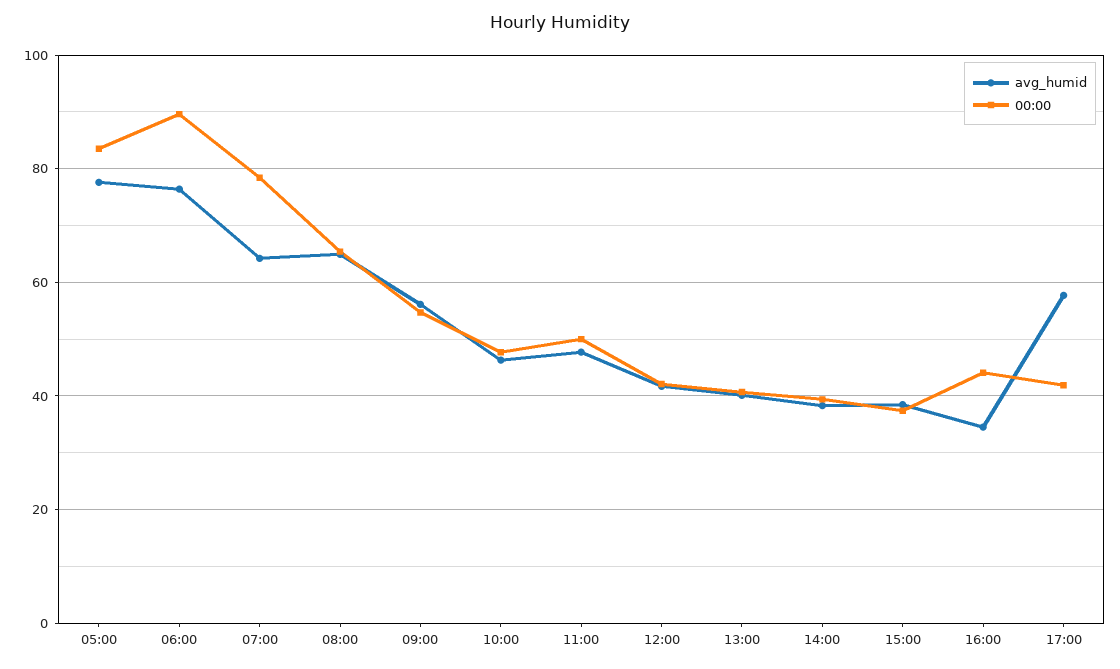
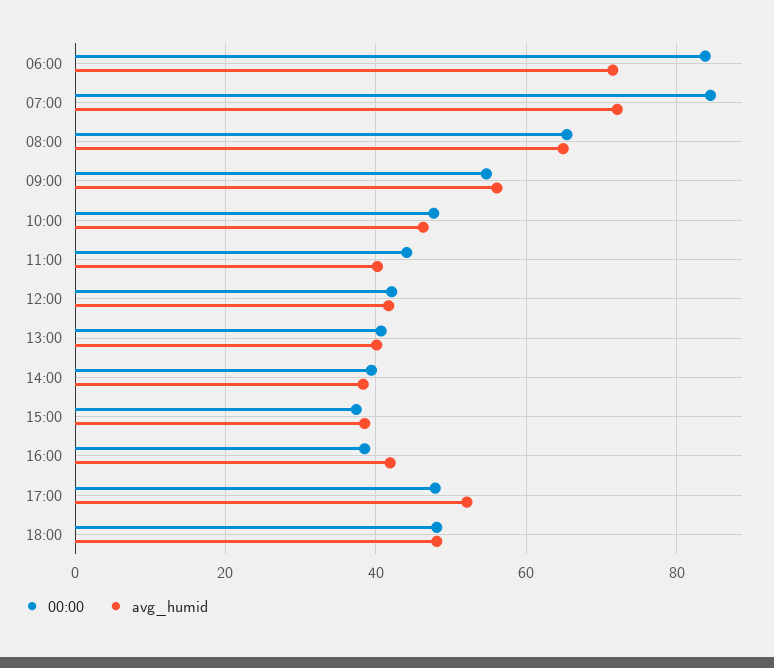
avg_humid, 05:00: 78 -> none
00:00, 05:00: 84 -> none
avg_humid, 06:00: 76 -> 72
00:00, 06:00: 90 -> 84
avg_humid, 07:00: 64 -> 72
00:00, 07:00: 78 -> 84
avg_humid, 11:00: 48 -> 40
00:00, 11:00: 50 -> 44
avg_humid, 16:00: 34 -> 42
00:00, 16:00: 44 -> 38
avg_humid, 17:00: 58 -> 52
00:00, 17:00: 42 -> 48
00:00, 18:00: none -> 48
avg_humid, 18:00: none -> 48

